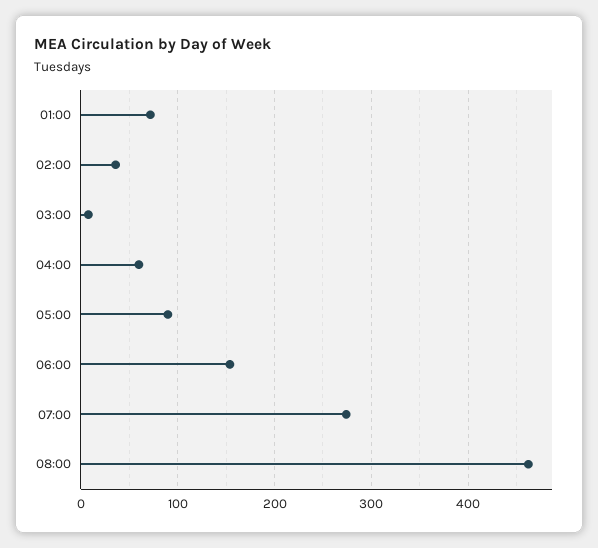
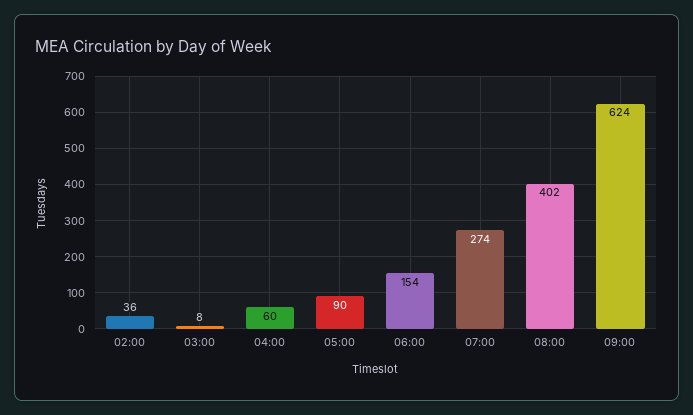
01:00: 70 -> none
08:00: 460 -> 402
09:00: none -> 624

